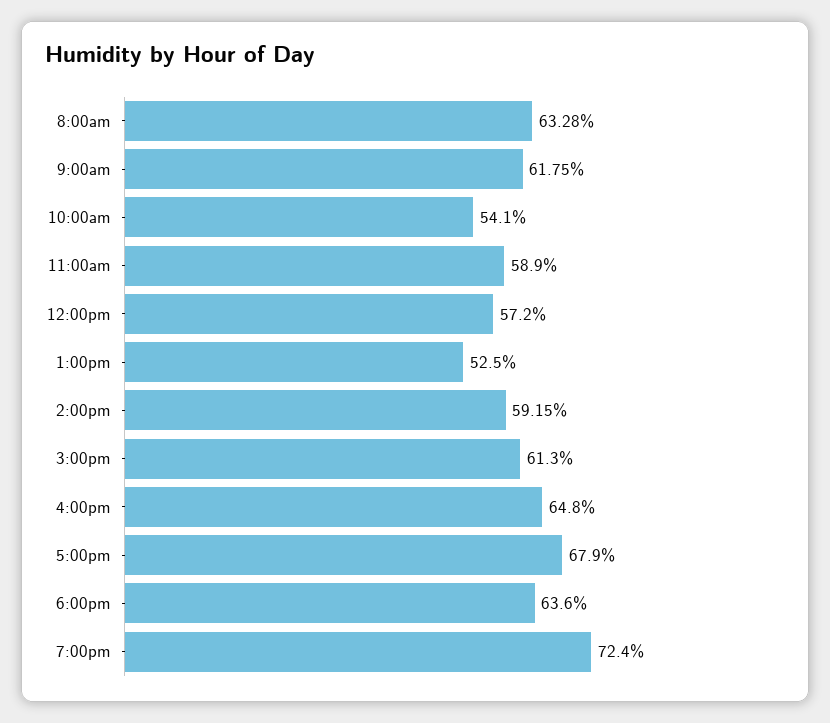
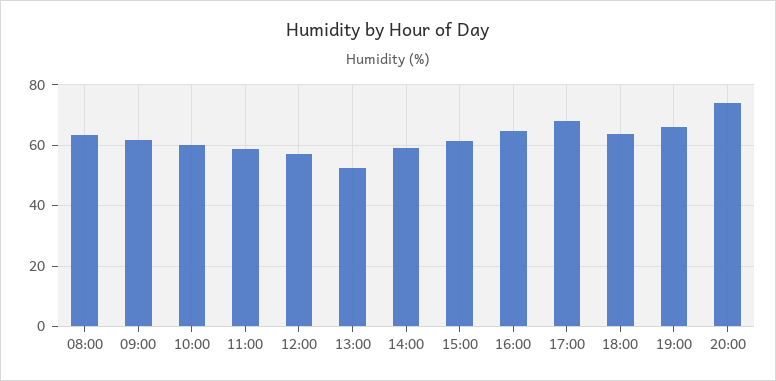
10:00am: 54.1 -> 60
7:00pm: 72.4 -> 66
20:00: none -> 74

